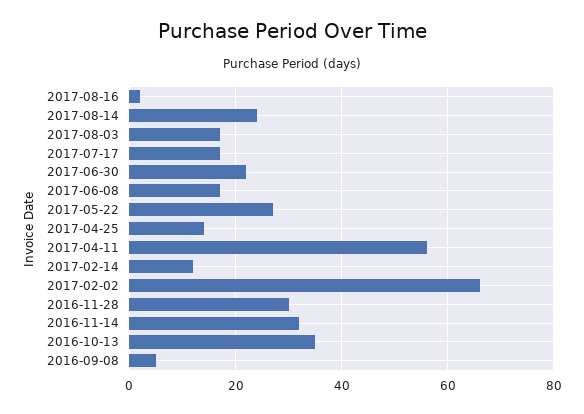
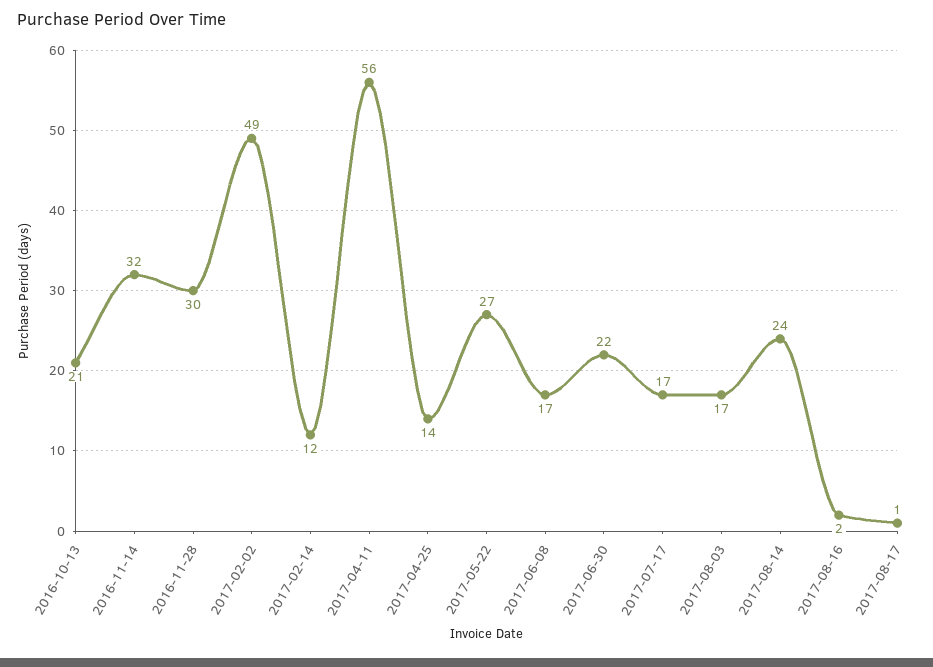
2017-02-02: 65 -> 49
2016-10-13: 35 -> 21
2016-09-08: 5 -> none
2017-08-17: none -> 1

